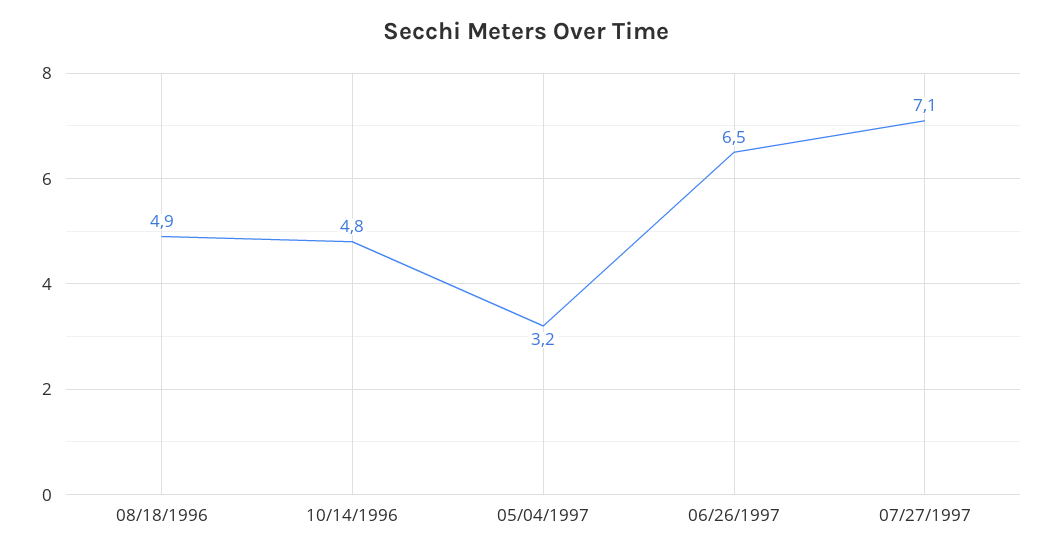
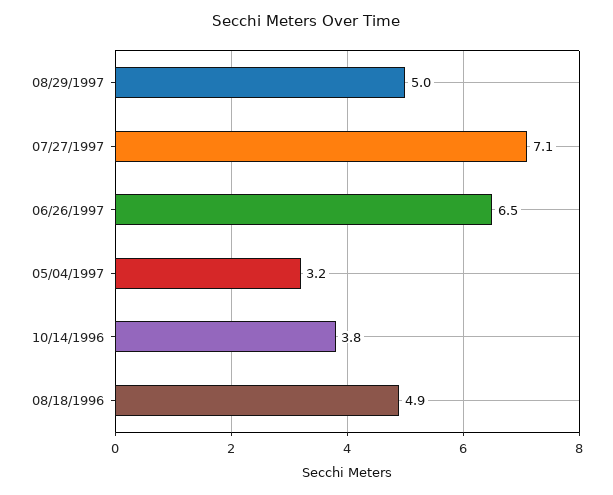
10/14/1996: 4.8 -> 3.8
08/29/1997: none -> 5

